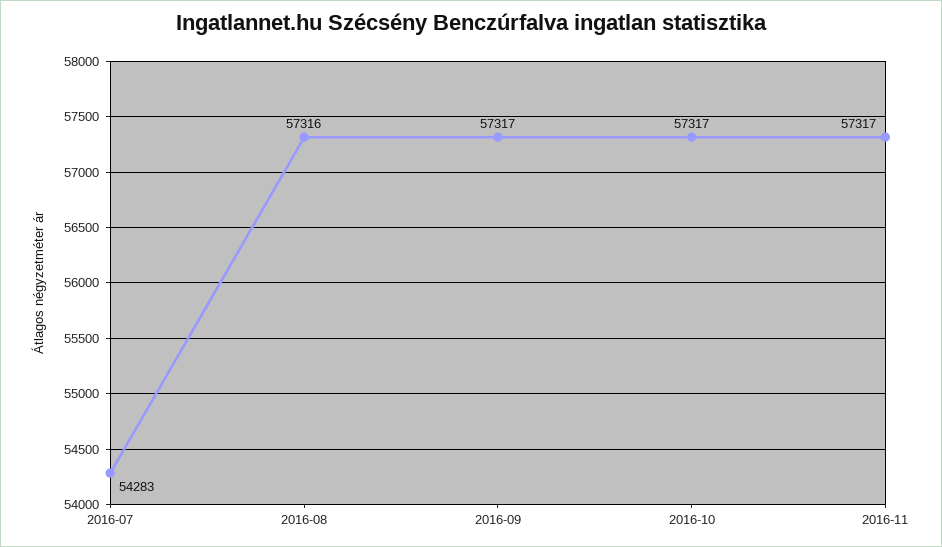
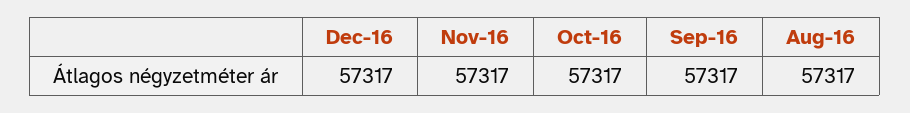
2016-07: 54283 -> none
2016-08: 57316 -> 57317
Dec-16: none -> 57317

